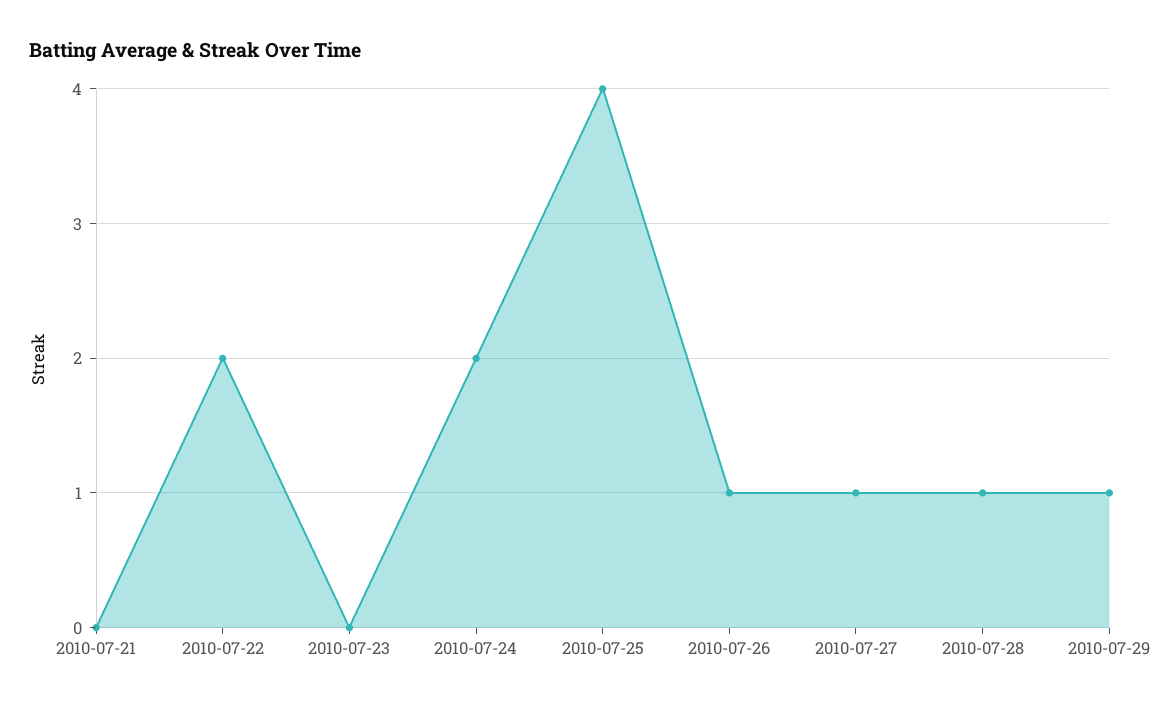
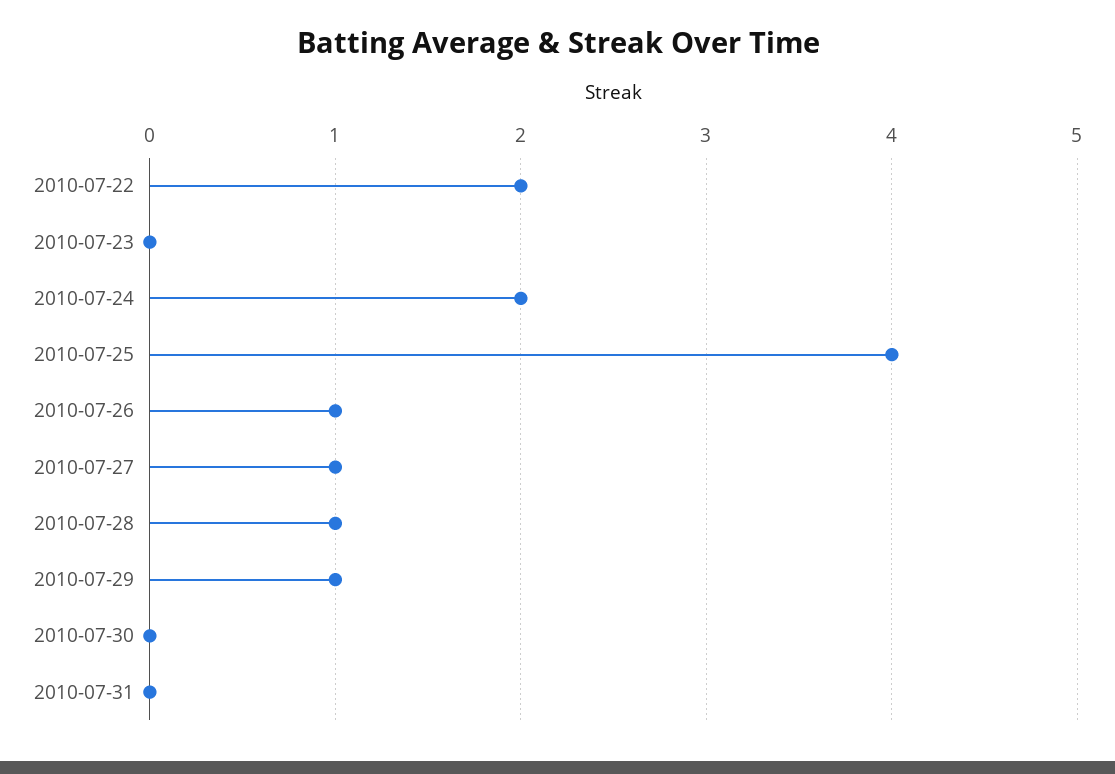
2010-07-21: 0 -> none
2010-07-30: none -> 0
2010-07-31: none -> 0

